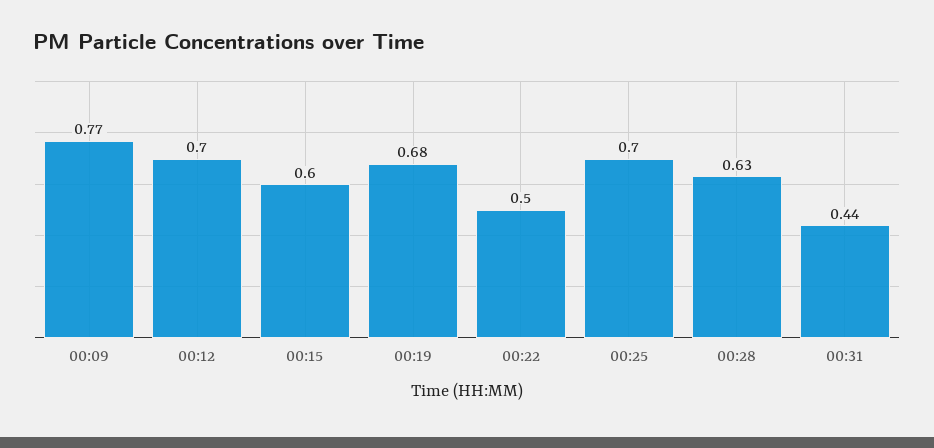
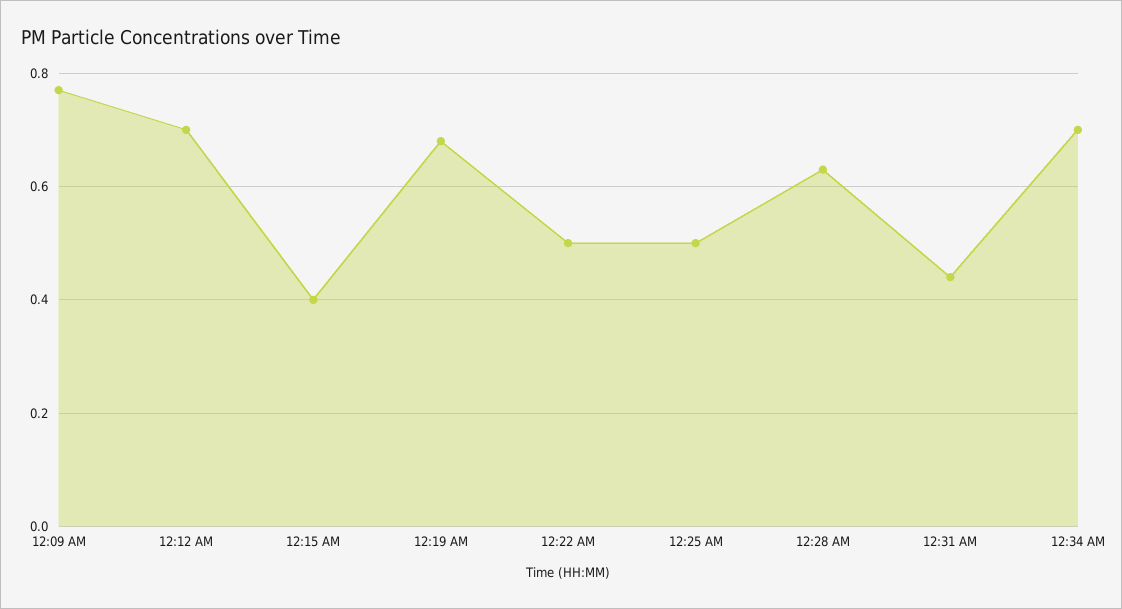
00:15: 0.6 -> 0.4
00:25: 0.7 -> 0.5
12:34 AM: none -> 0.7

